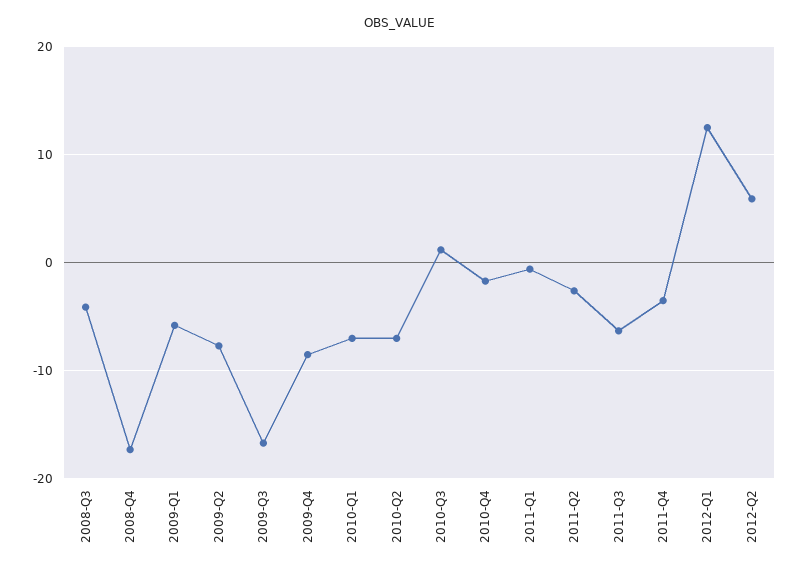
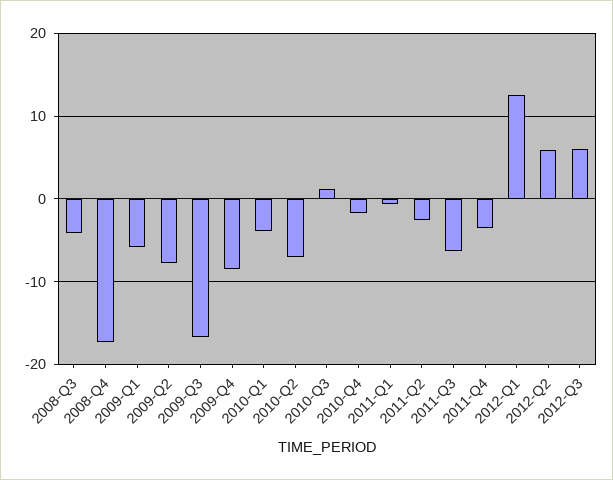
2010-Q1: -7 -> -4
2012-Q3: none -> 6

